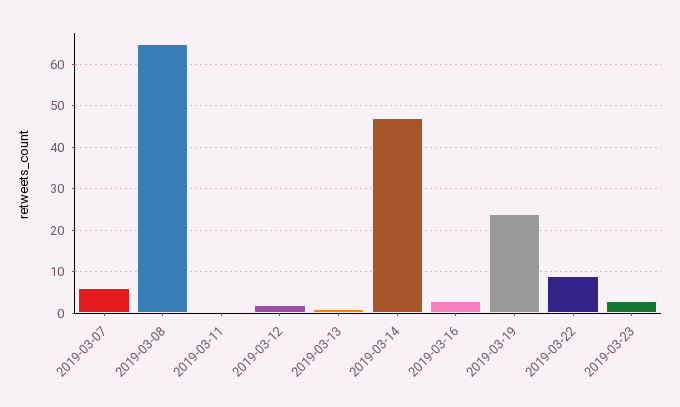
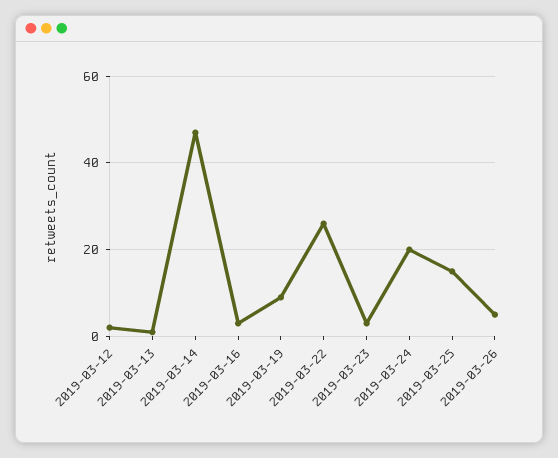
2019-03-07: 5 -> none
2019-03-08: 65 -> none
2019-03-11: 0 -> none
2019-03-19: 25 -> 10
2019-03-22: 10 -> 25
2019-03-24: none -> 20
2019-03-25: none -> 15
2019-03-26: none -> 5

